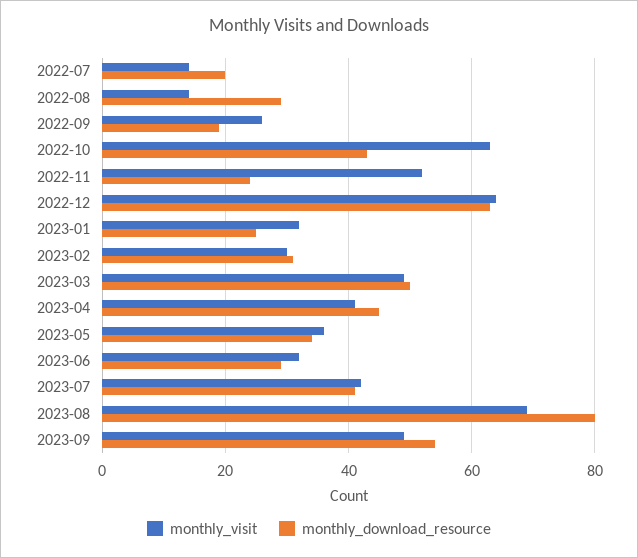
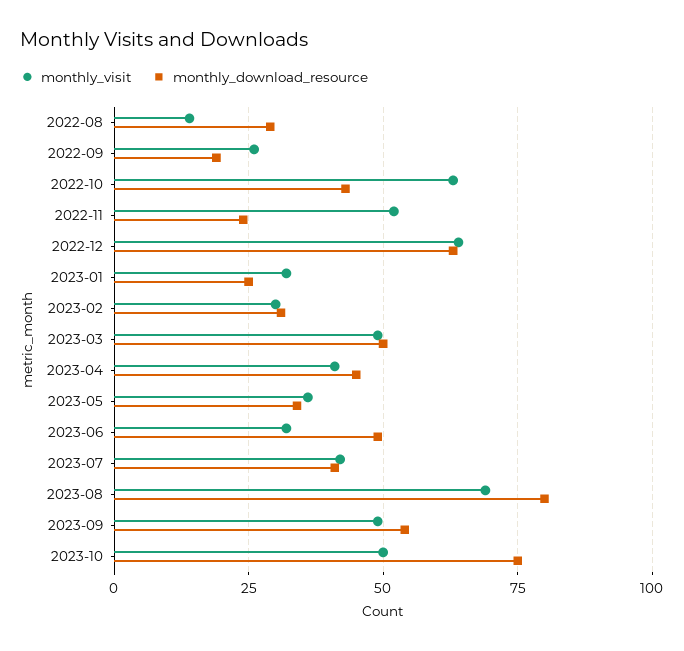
monthly_visit, 2022-07: 15 -> none
monthly_download_resource, 2022-07: 20 -> none
monthly_download_resource, 2023-06: 30 -> 50
monthly_visit, 2023-10: none -> 50
monthly_download_resource, 2023-10: none -> 75

